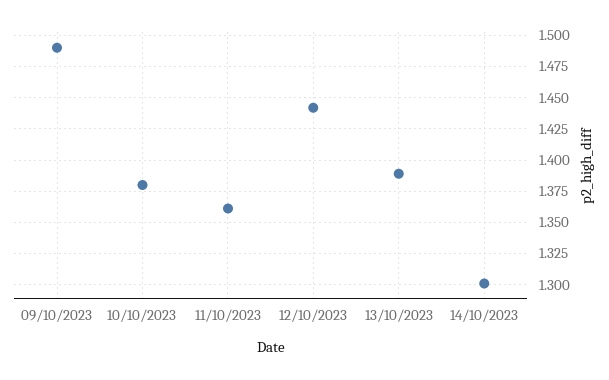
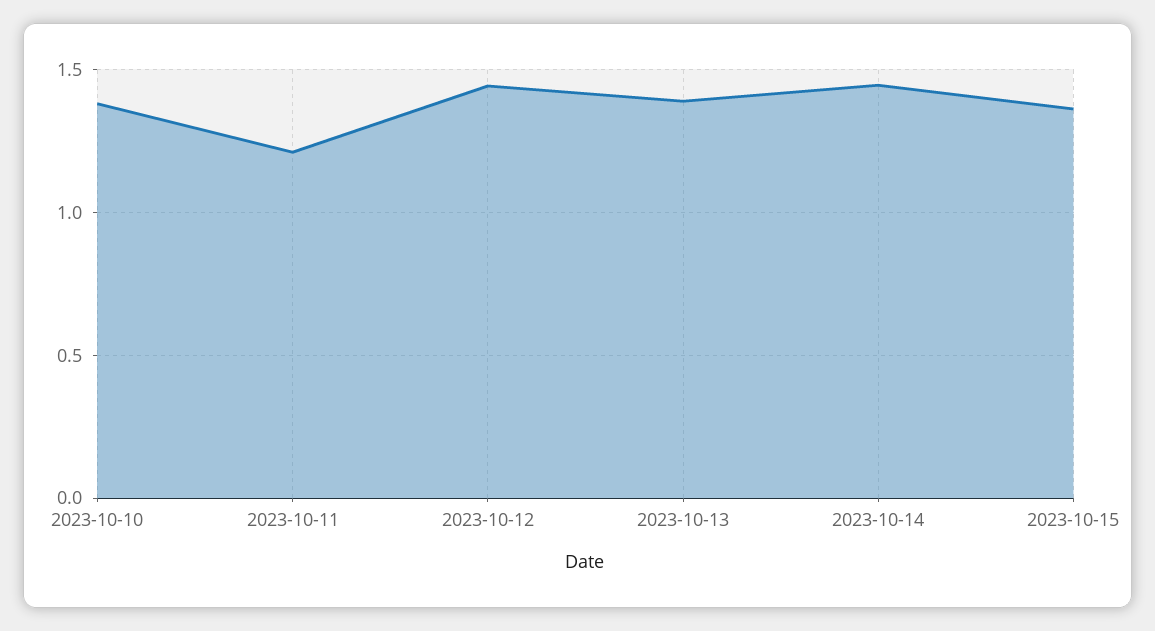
09/10/2023: 1.49 -> none
11/10/2023: 1.36 -> 1.2
14/10/2023: 1.3 -> 1.45
2023-10-15: none -> 1.35

